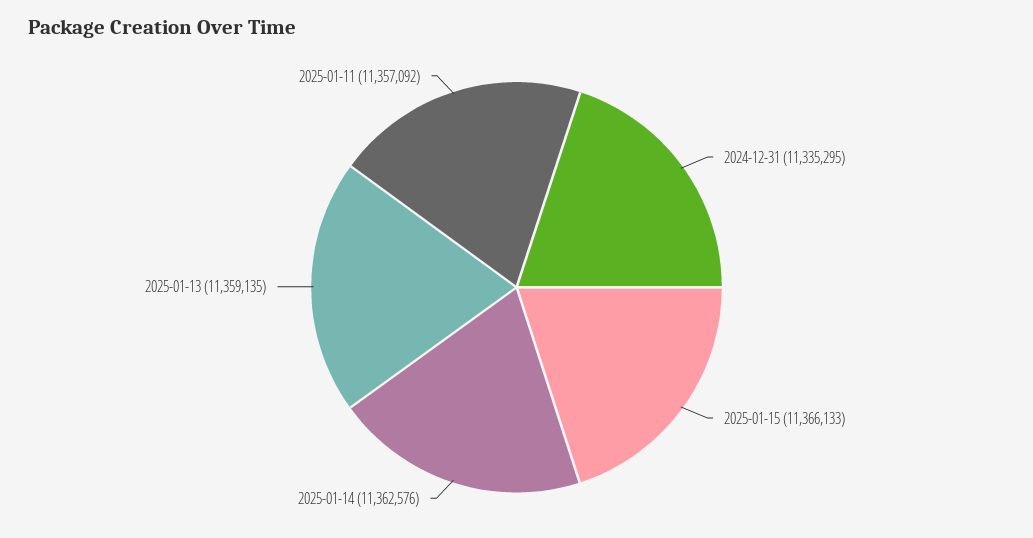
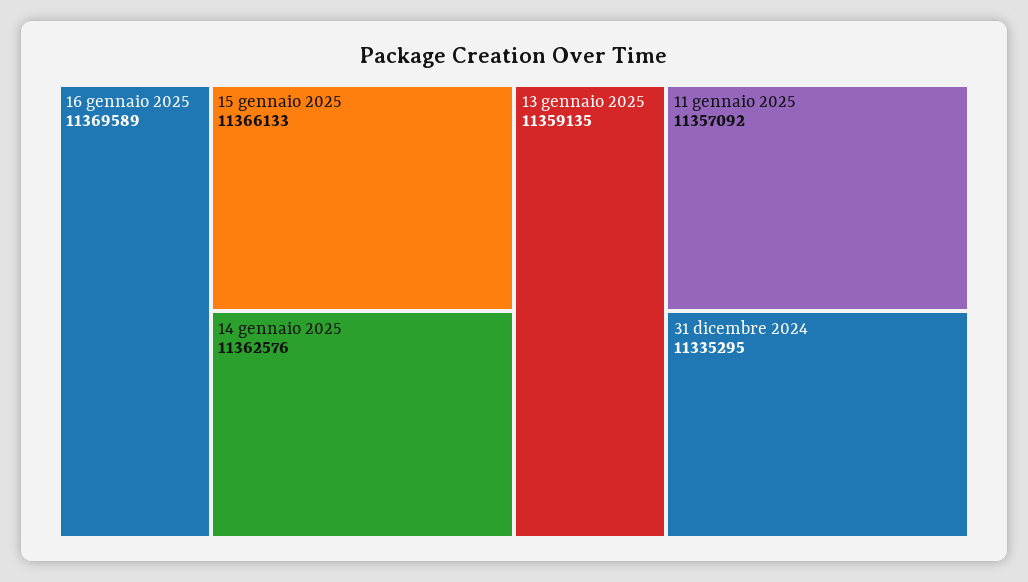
16 gennaio 2025: none -> 11369589

